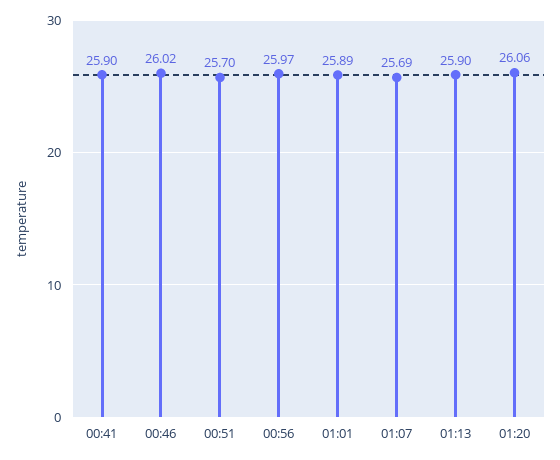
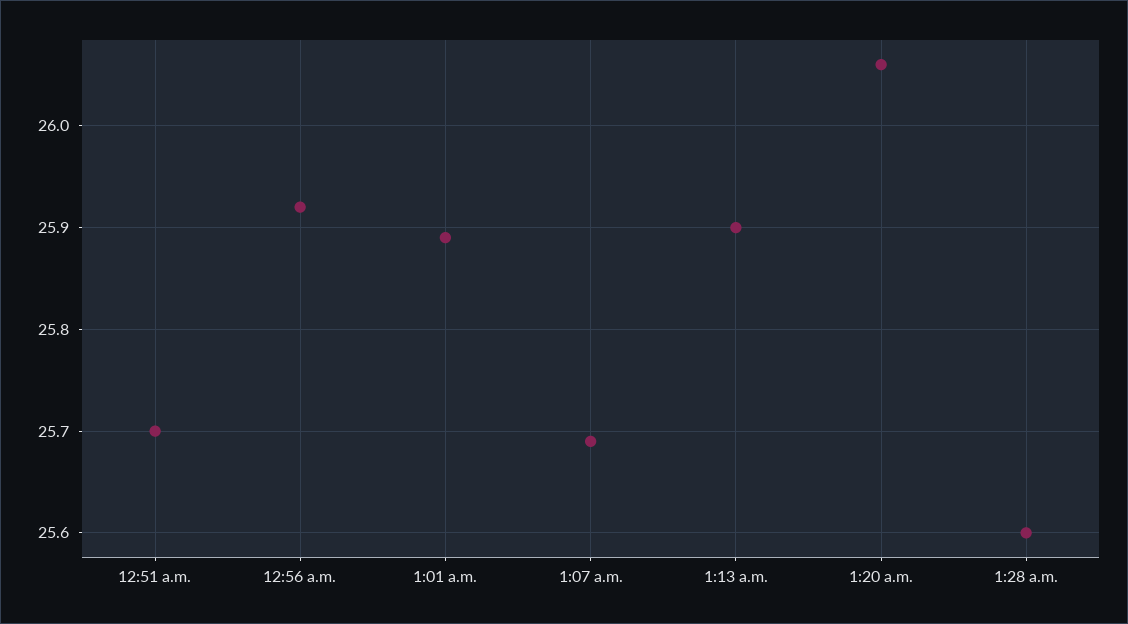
00:41: 25.9 -> none
00:46: 26.02 -> none
00:56: 25.97 -> 25.92
1:28 a.m.: none -> 25.6

